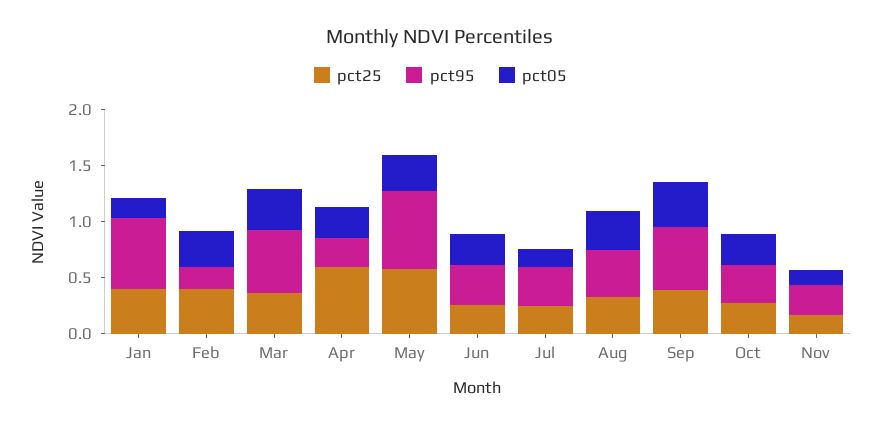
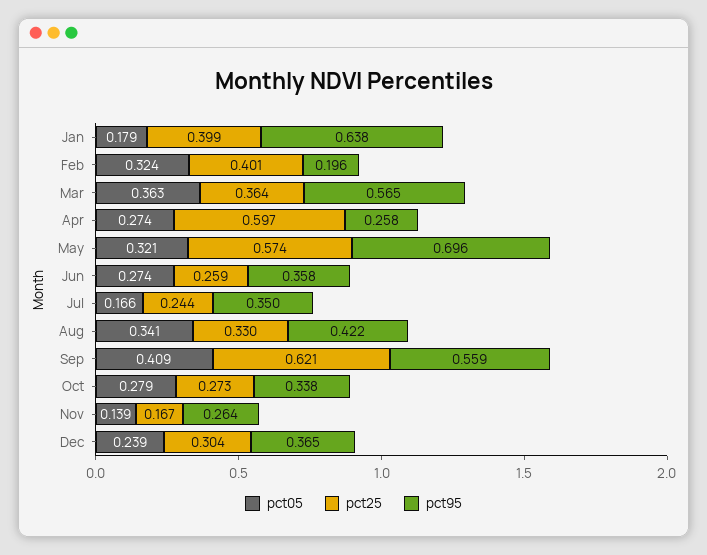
pct25, Sep: 0.4 -> 0.621
pct05, Dec: none -> 0.239
pct25, Dec: none -> 0.304
pct95, Dec: none -> 0.365

